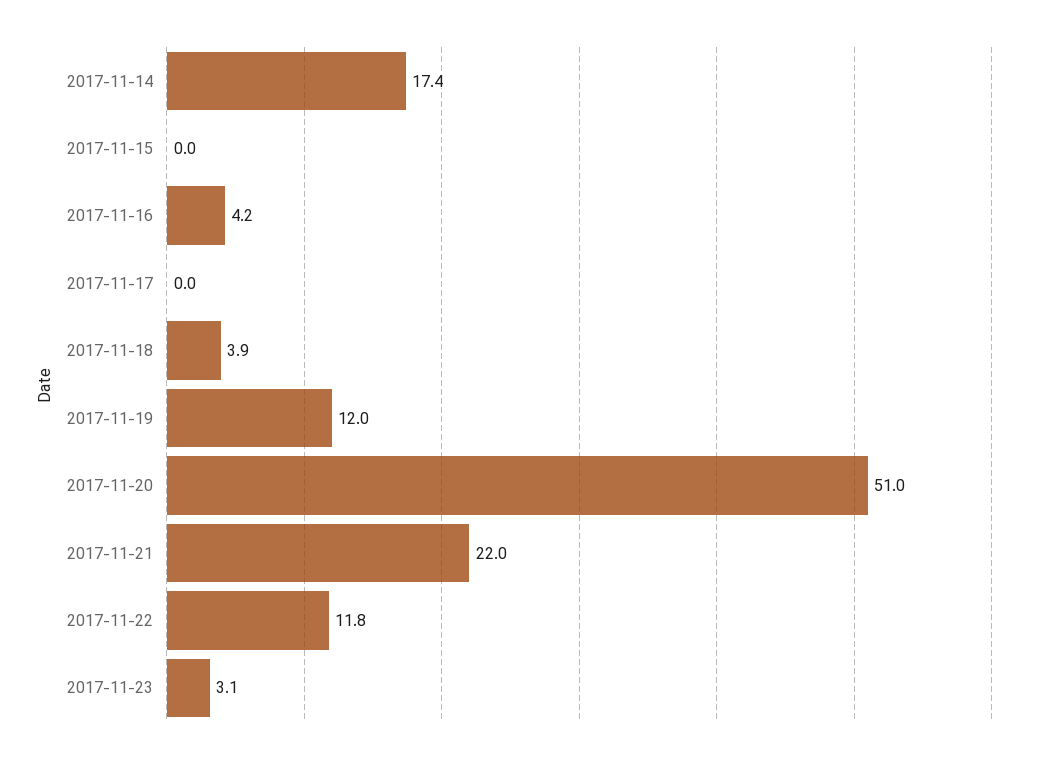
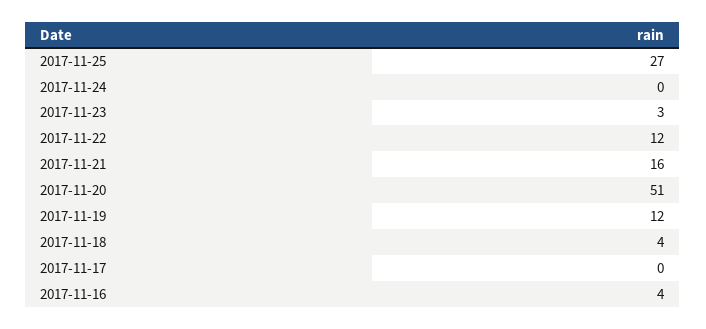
2017-11-14: 17.4 -> none
2017-11-15: 0 -> none
2017-11-21: 22 -> 16
2017-11-25: none -> 27
2017-11-24: none -> 0

